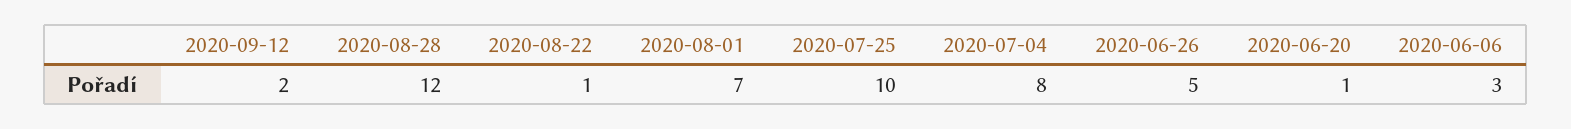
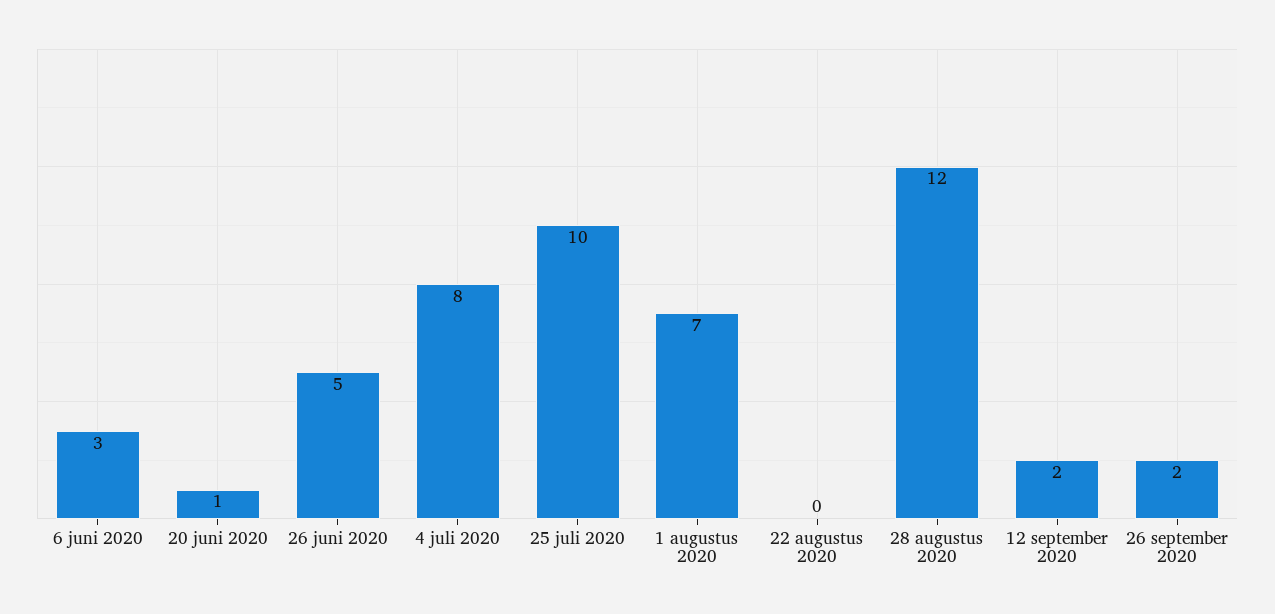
2020-08-22: 1 -> 0
26 september 2020: none -> 2

